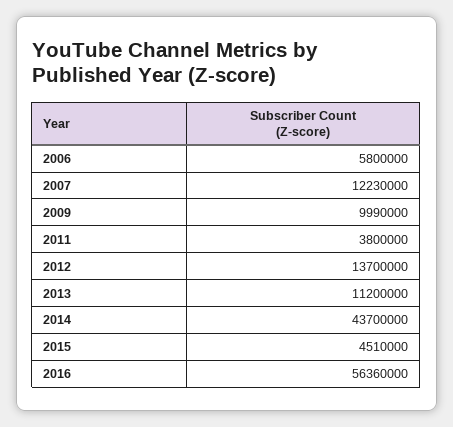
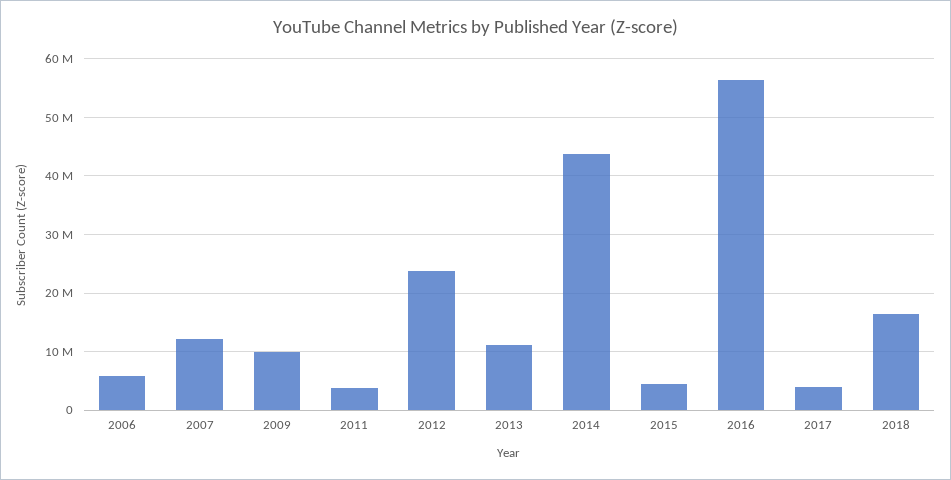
2012: 13700000 -> 24000000
2017: none -> 4000000
2018: none -> 16000000

